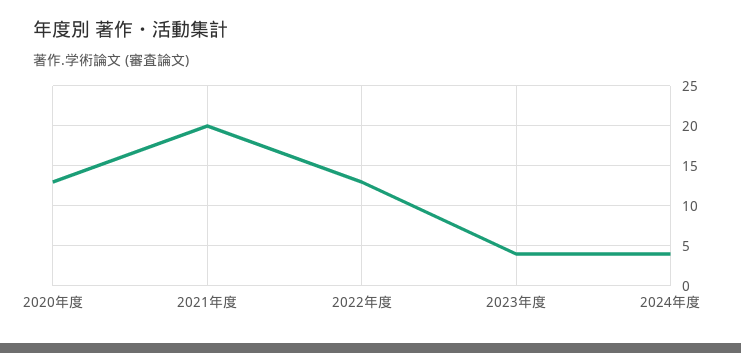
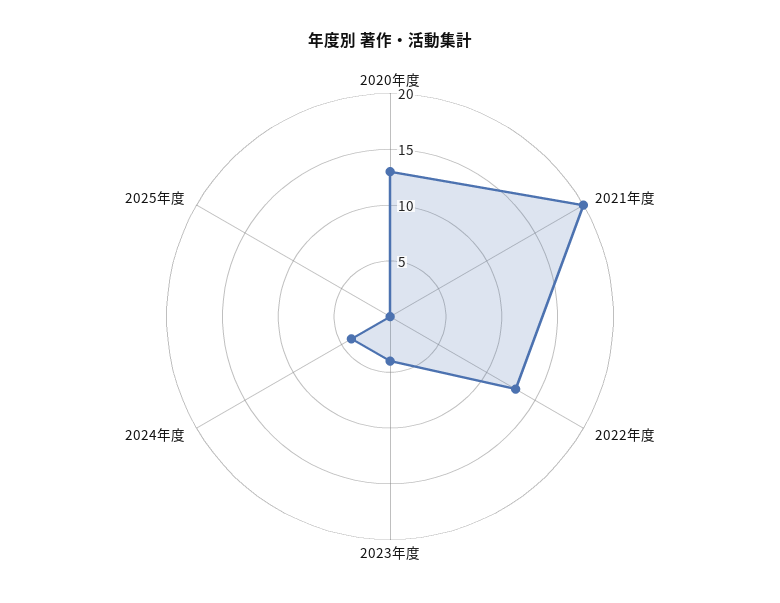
2025年度: none -> 0

